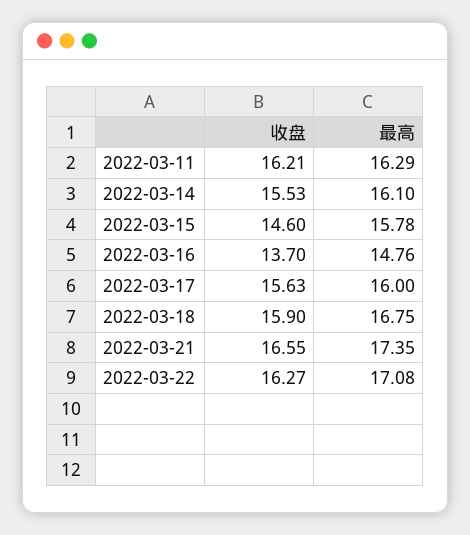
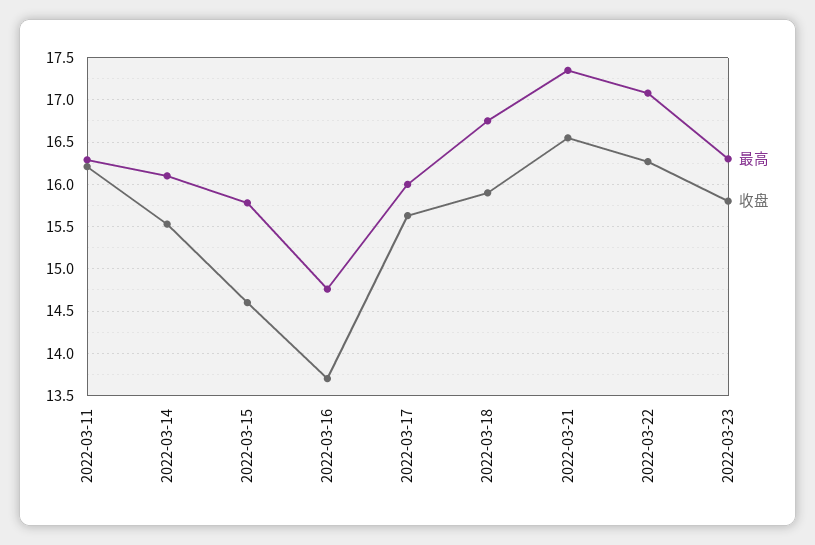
最高, 2022-03-23: none -> 16.3
收盘, 2022-03-23: none -> 15.8

